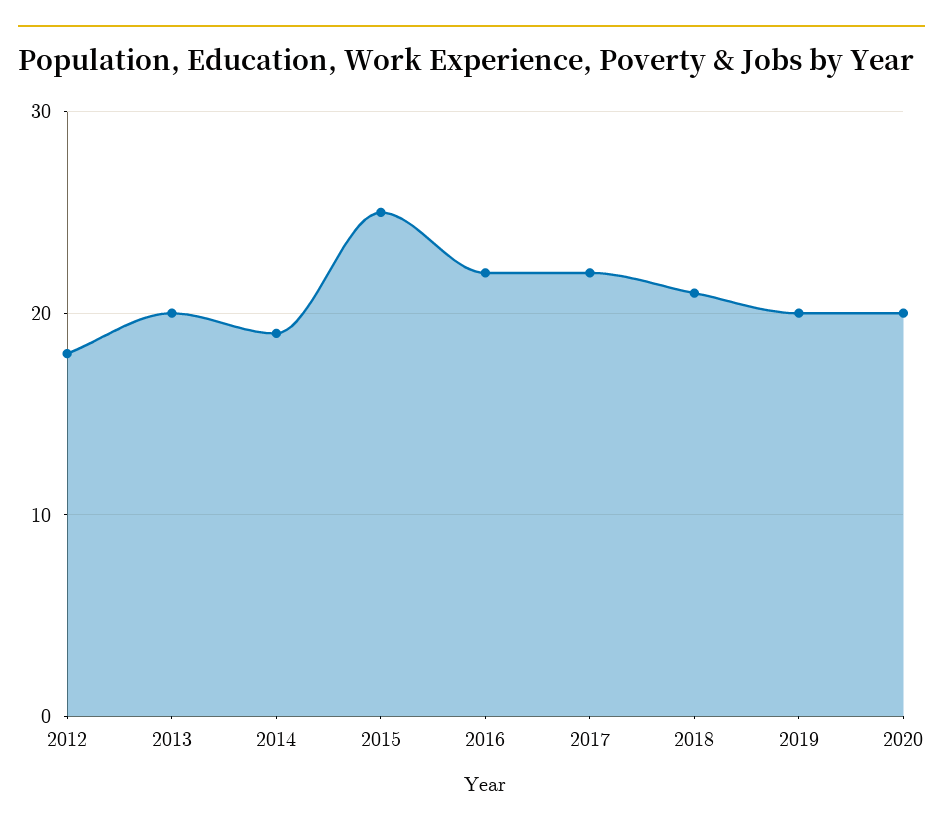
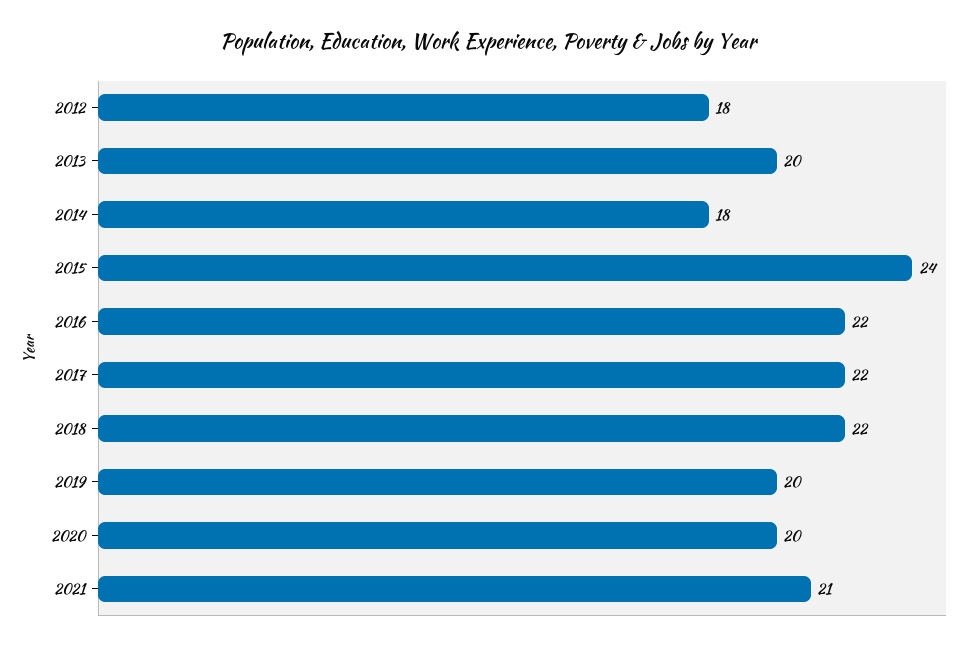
2014: 19 -> 18
2015: 25 -> 24
2018: 21 -> 22
2021: none -> 21

